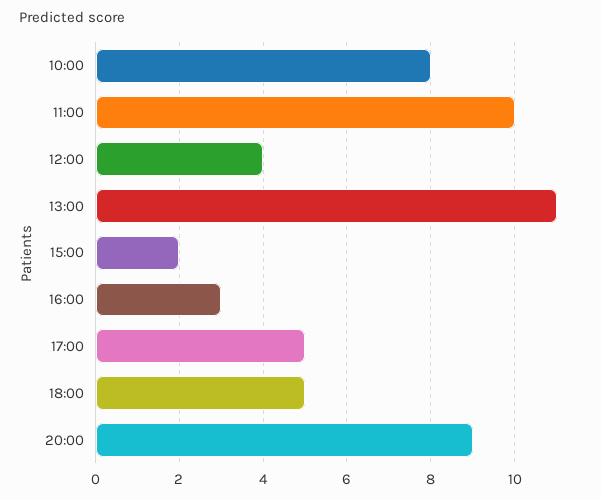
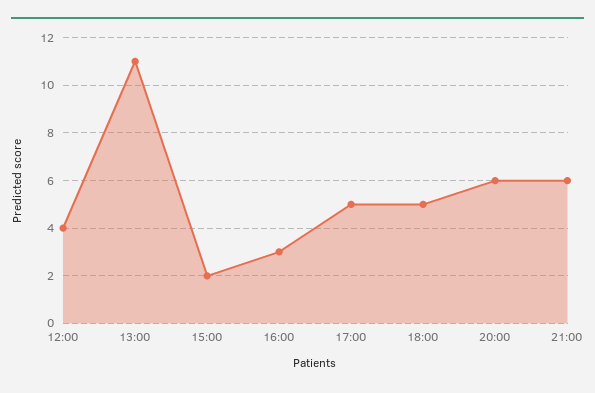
10:00: 8 -> none
11:00: 10 -> none
20:00: 9 -> 6
21:00: none -> 6

